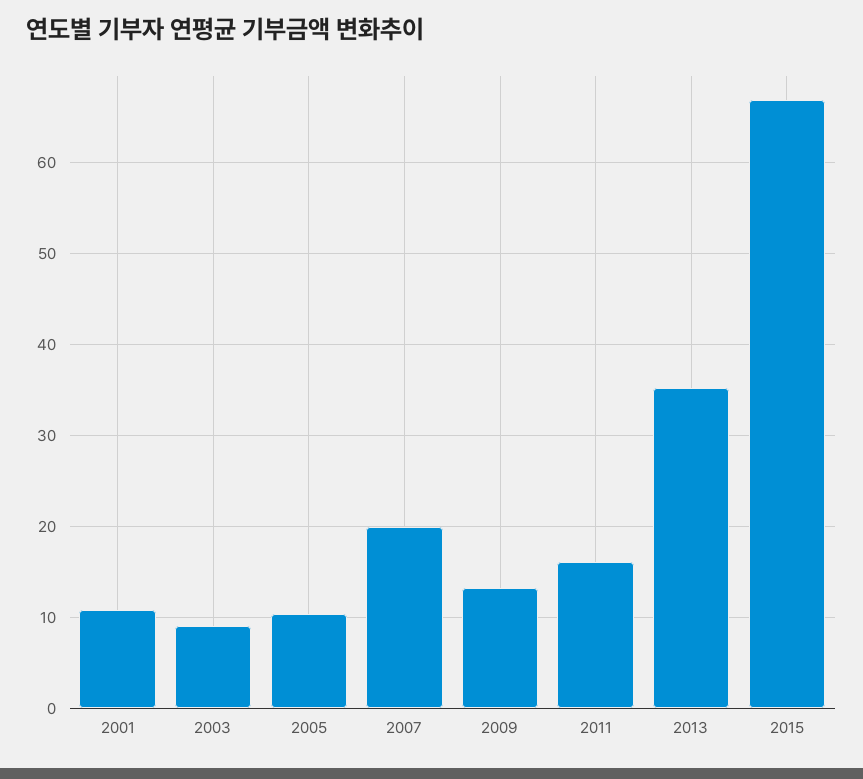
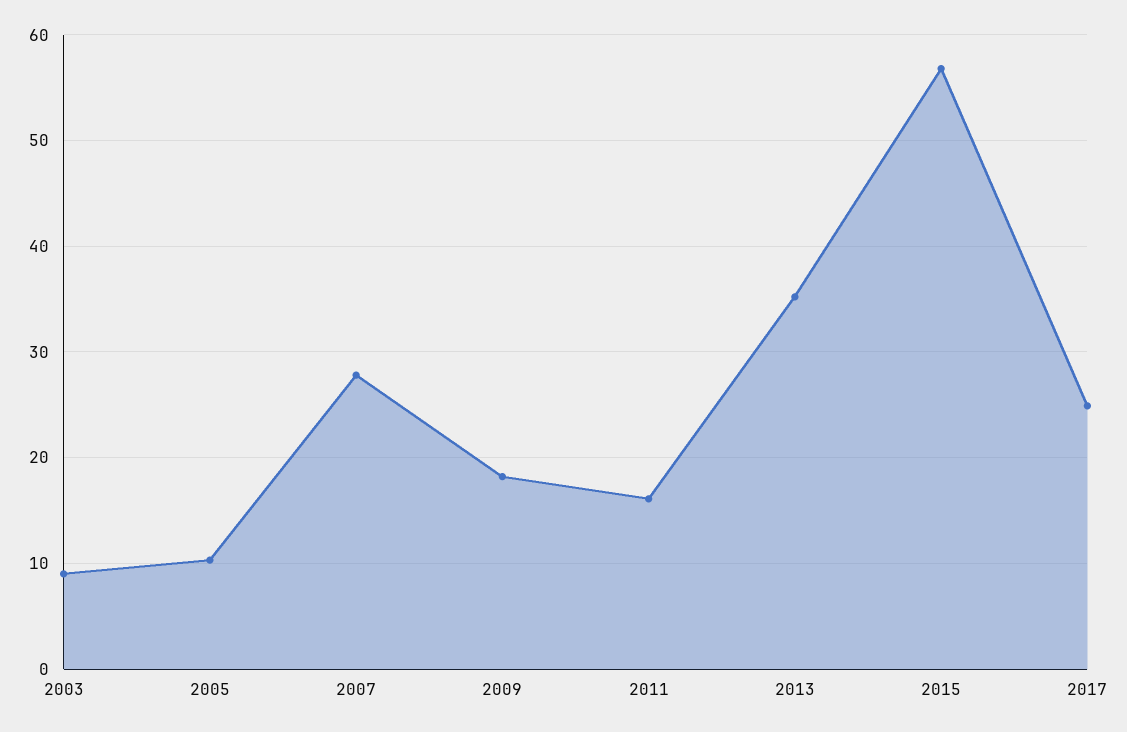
2001: 11 -> none
2007: 20 -> 28
2009: 13 -> 18
2015: 67 -> 57
2017: none -> 25

